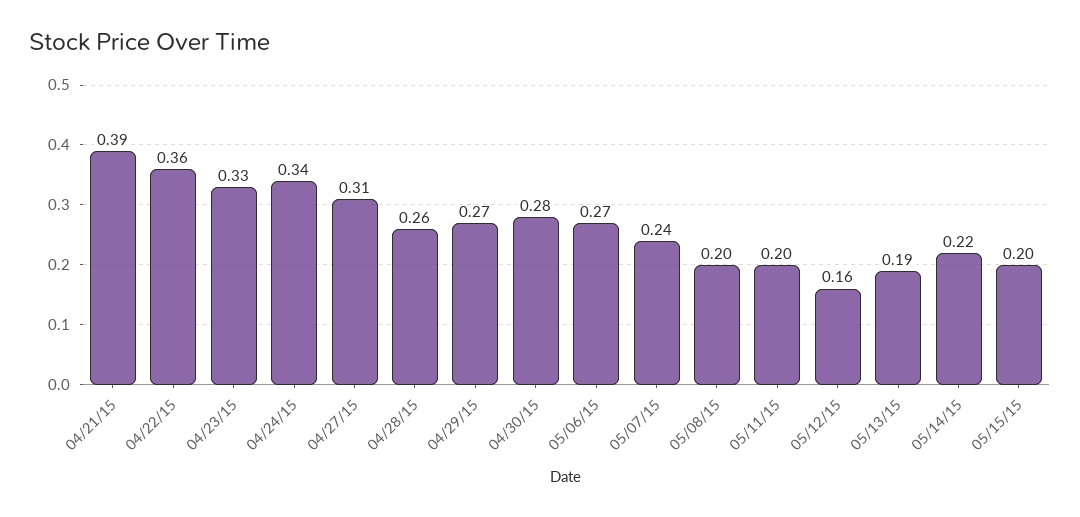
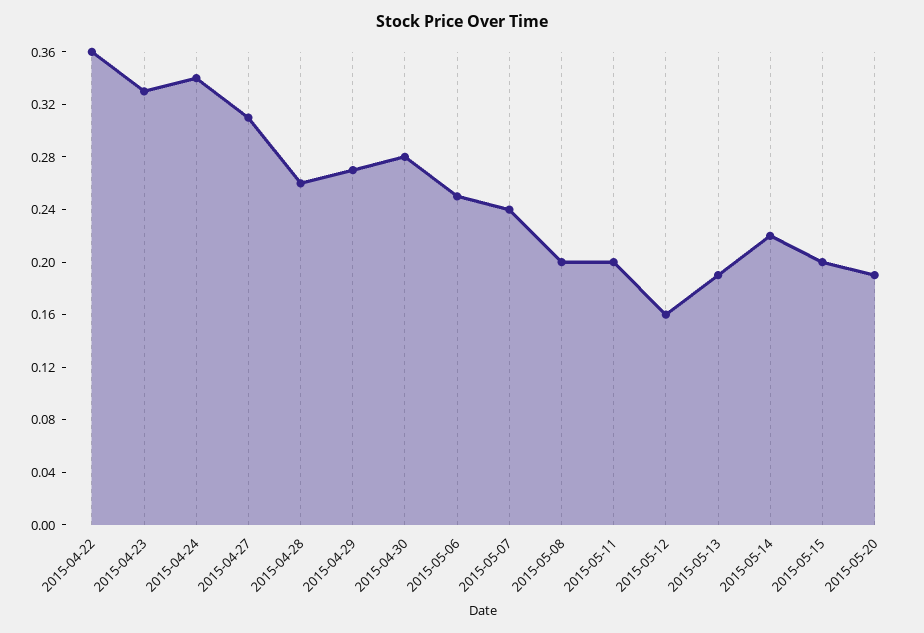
04/21/15: 0.39 -> none
05/06/15: 0.27 -> 0.25
2015-05-20: none -> 0.19

